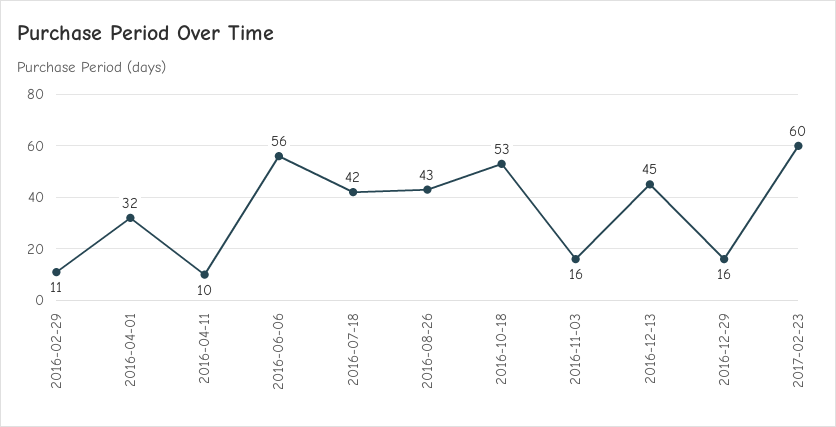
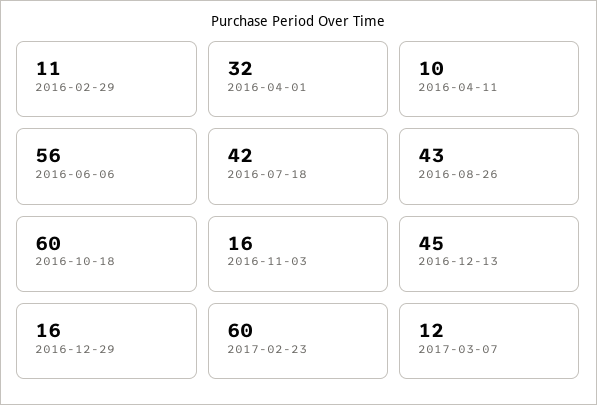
2016-10-18: 53 -> 60
2017-03-07: none -> 12

